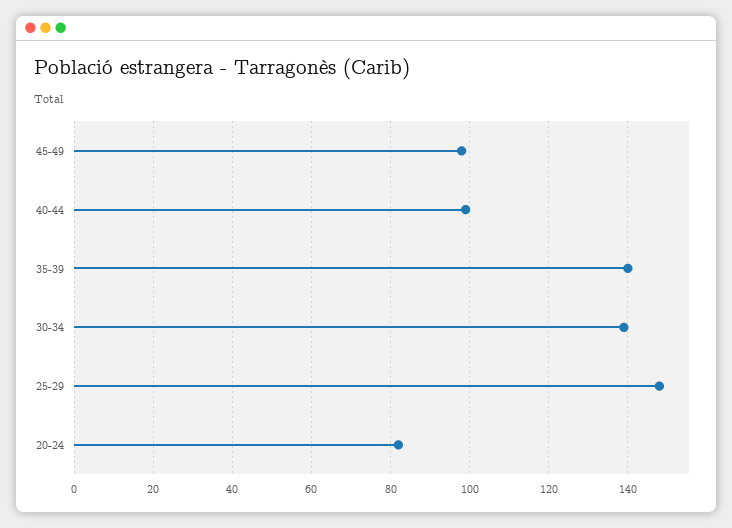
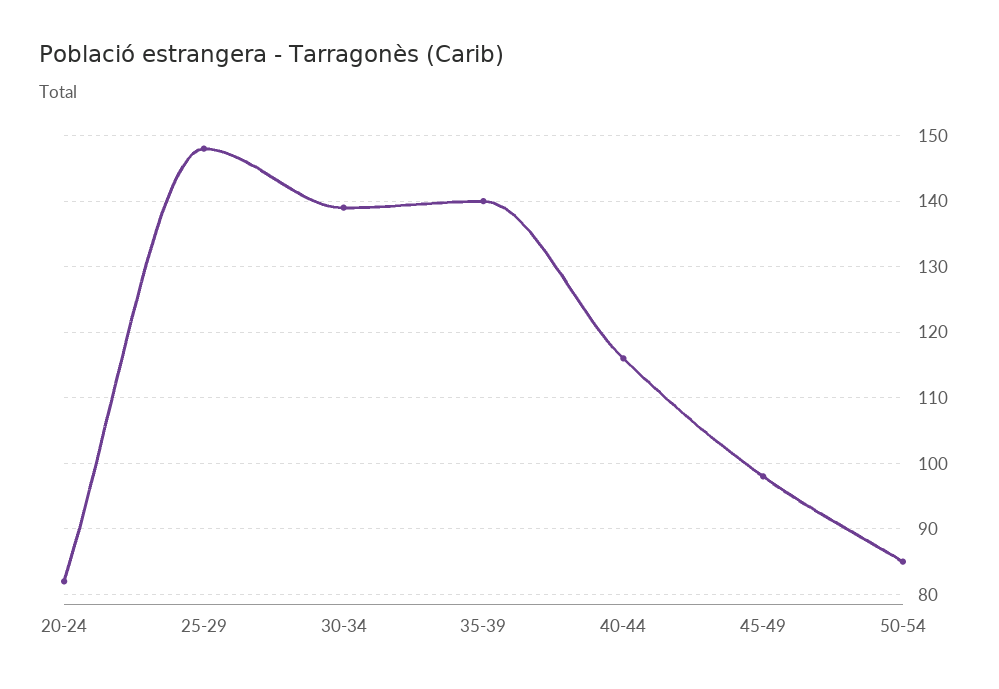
40-44: 100 -> 116
50-54: none -> 85

